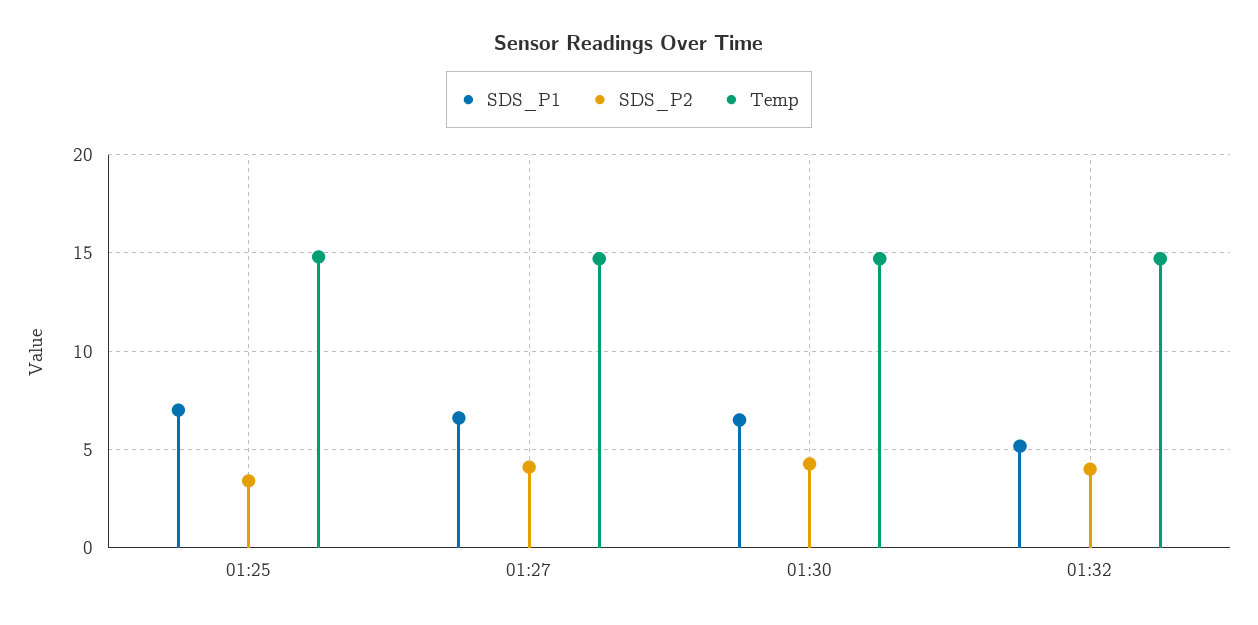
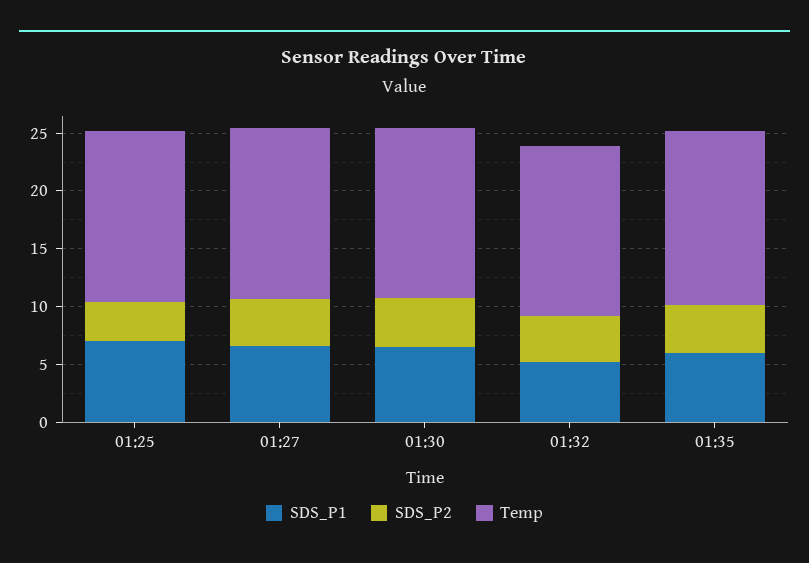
SDS_P1, 01:35: none -> 6
SDS_P2, 01:35: none -> 4
Temp, 01:35: none -> 15

